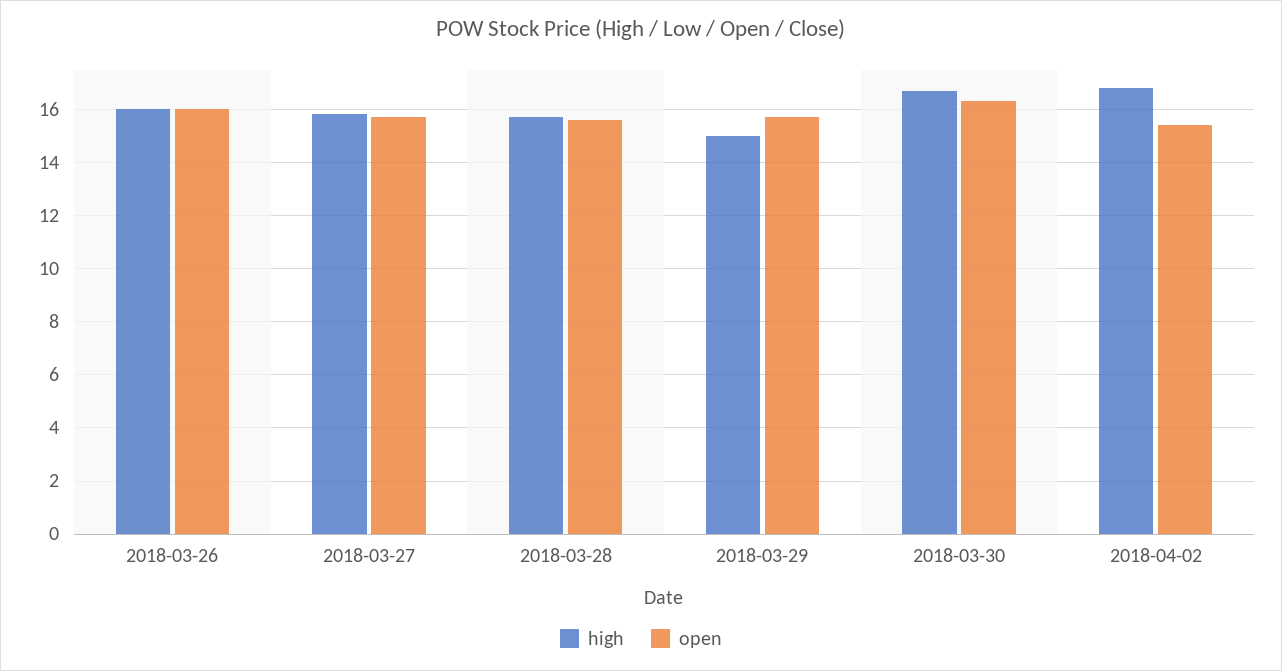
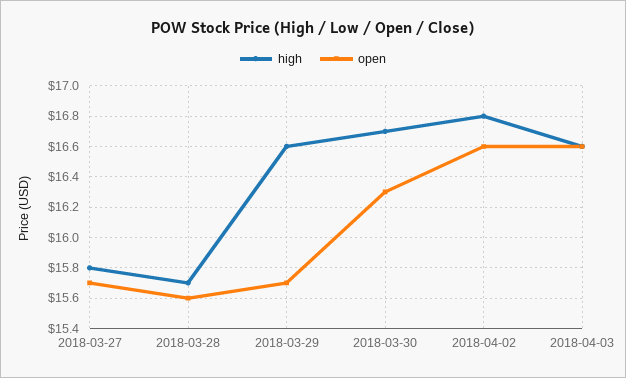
high, 2018-03-26: 16 -> none
open, 2018-03-26: 16 -> none
high, 2018-03-29: 15 -> 16.6
open, 2018-04-02: 15.5 -> 16.6
high, 2018-04-03: none -> 16.6
open, 2018-04-03: none -> 16.6

